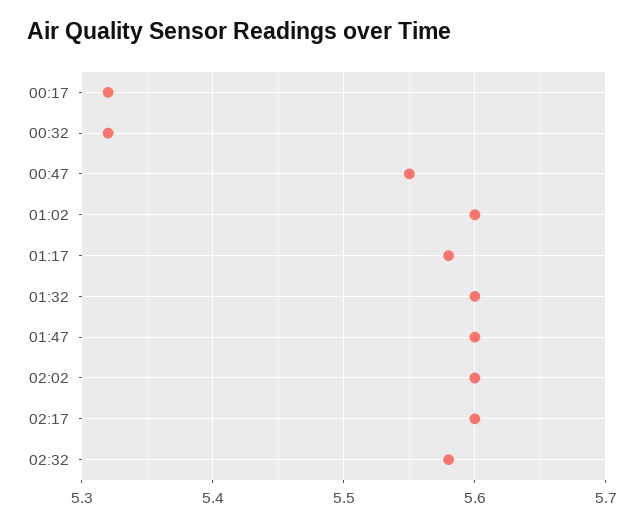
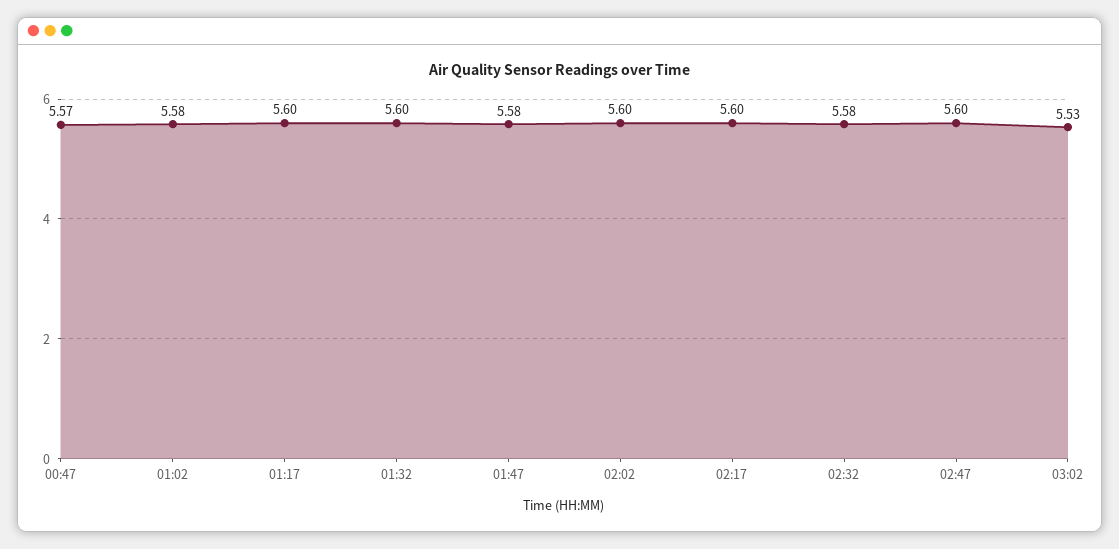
00:17: 5.32 -> none
00:32: 5.32 -> none
00:47: 5.55 -> 5.57
01:02: 5.6 -> 5.58
01:17: 5.58 -> 5.6
01:47: 5.6 -> 5.58
02:47: none -> 5.6
03:02: none -> 5.53

